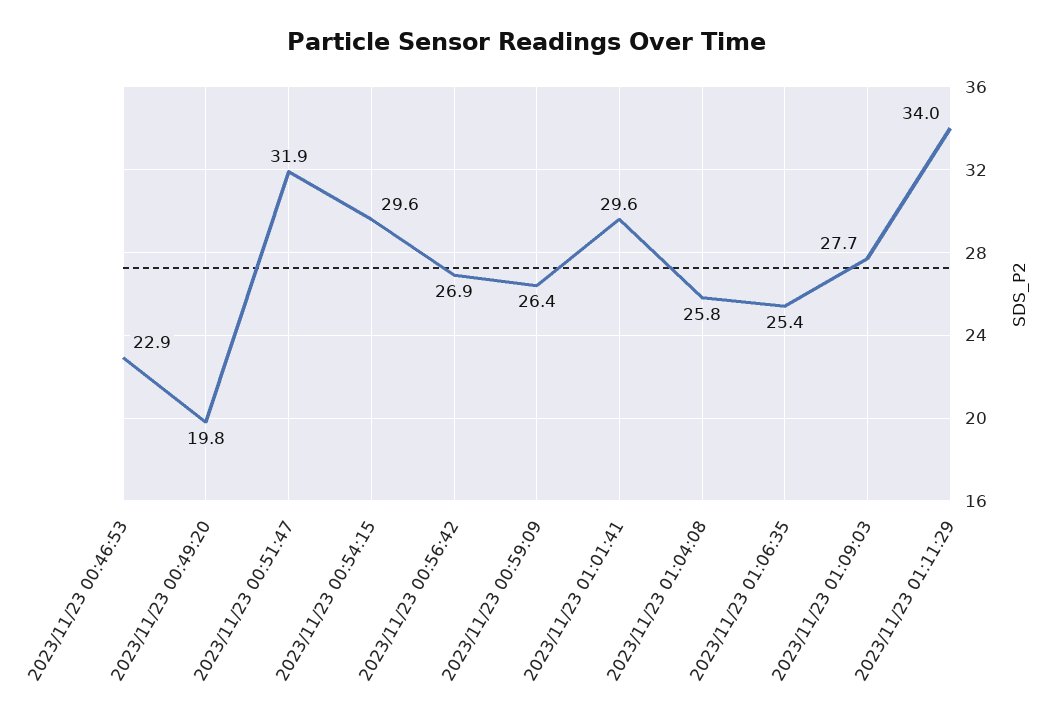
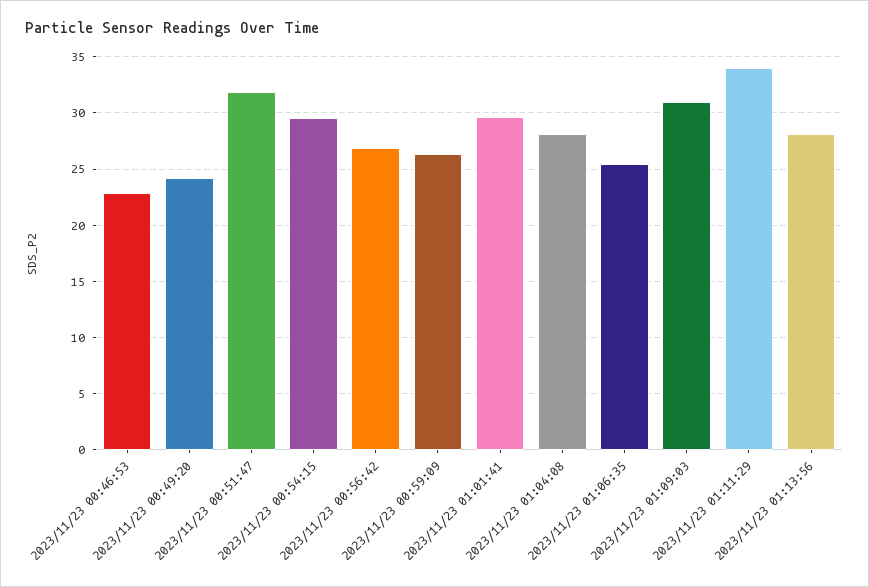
2023/11/23 00:49:20: 19.8 -> 24
2023/11/23 01:04:08: 25.8 -> 28
2023/11/23 01:09:03: 27.7 -> 31
2023/11/23 01:13:56: none -> 28

